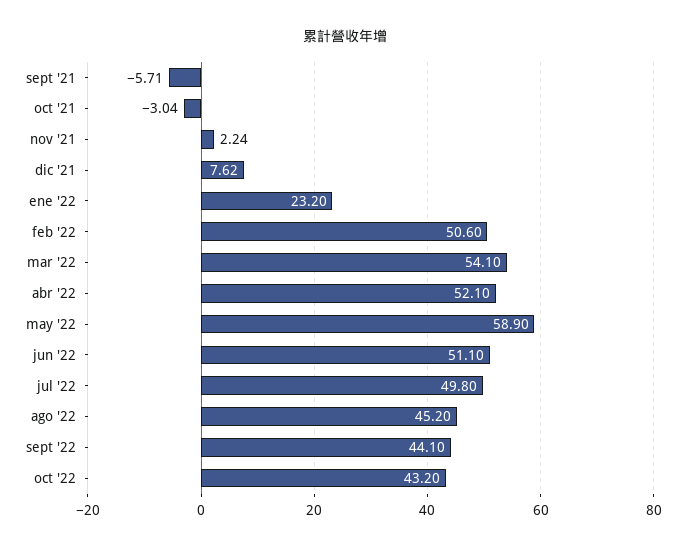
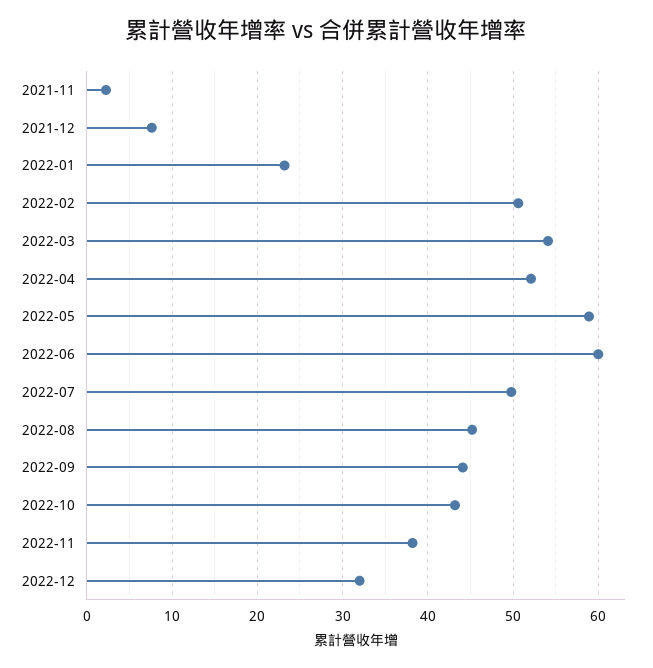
sept '21: -5.71 -> none
oct '21: -3.04 -> none
jun '22: 51.1 -> 60
2022-11: none -> 38
2022-12: none -> 32

